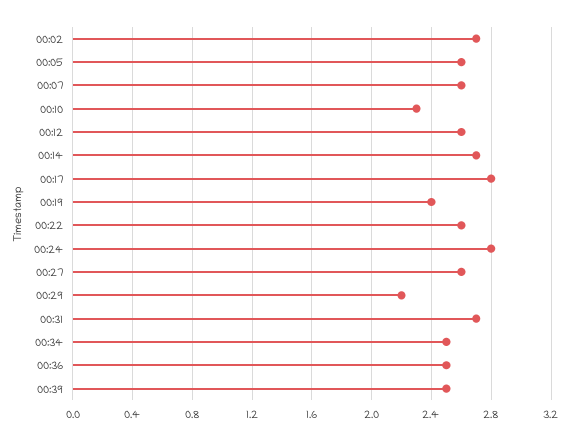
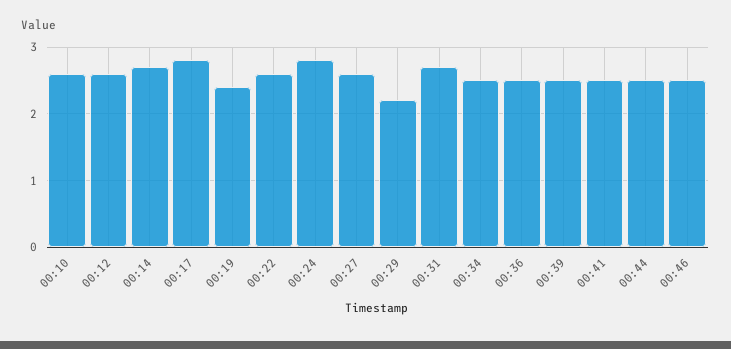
00:02: 2.7 -> none
00:05: 2.6 -> none
00:07: 2.6 -> none
00:10: 2.3 -> 2.6
00:41: none -> 2.5
00:44: none -> 2.5
00:46: none -> 2.5

